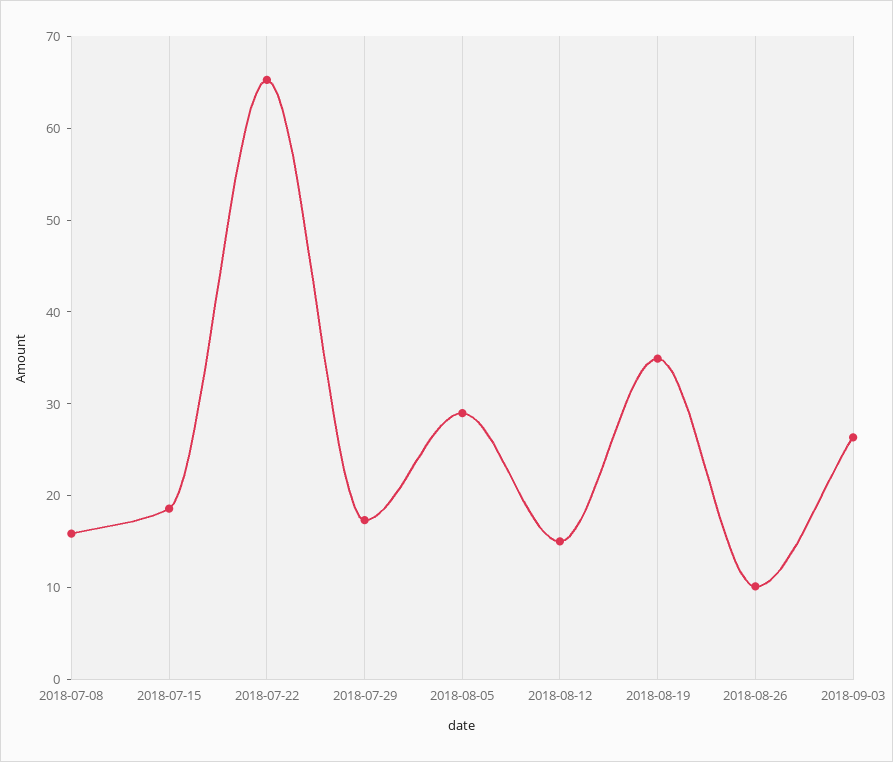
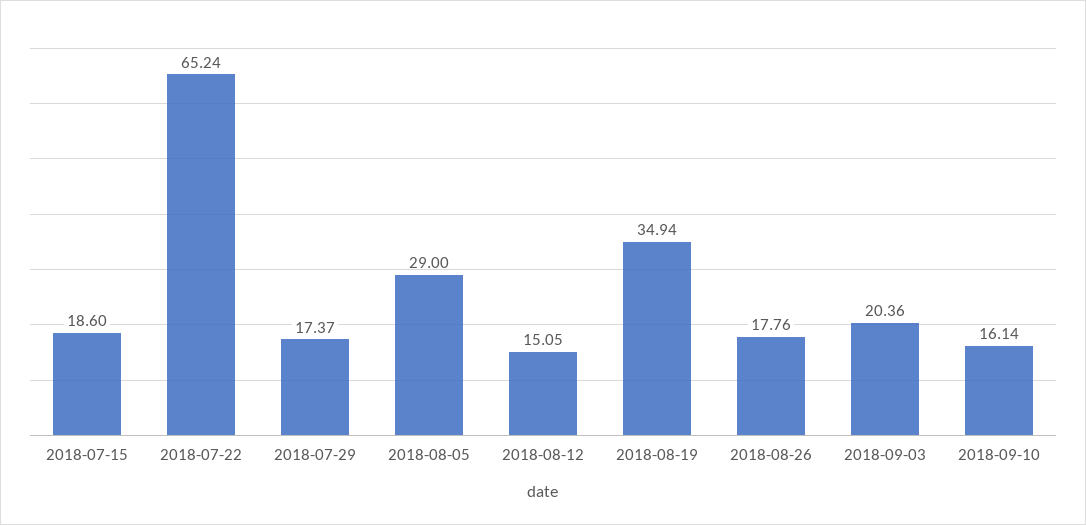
2018-07-08: 16 -> none
2018-08-26: 10 -> 17.76
2018-09-03: 26 -> 20.36
2018-09-10: none -> 16.14

